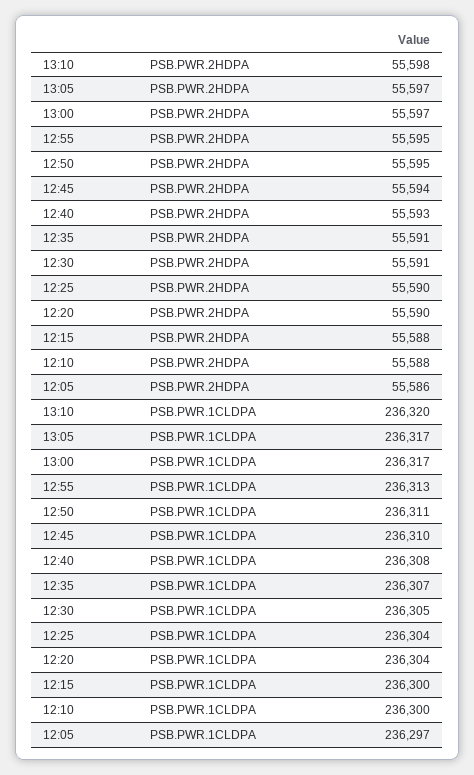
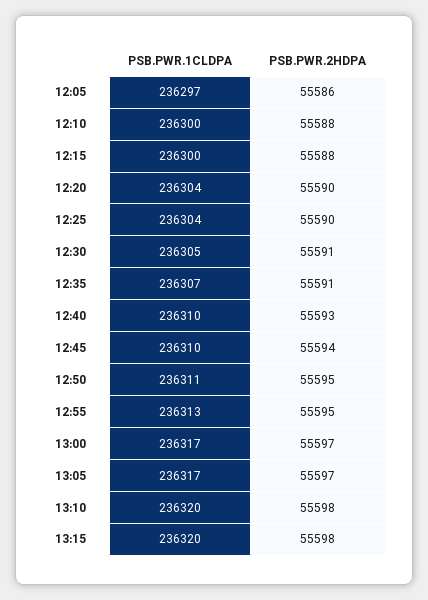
12:40, PSB.PWR.1CLDPA: 236308 -> 236310
13:15, PSB.PWR.1CLDPA: none -> 236320
13:15, PSB.PWR.2HDPA: none -> 55598

